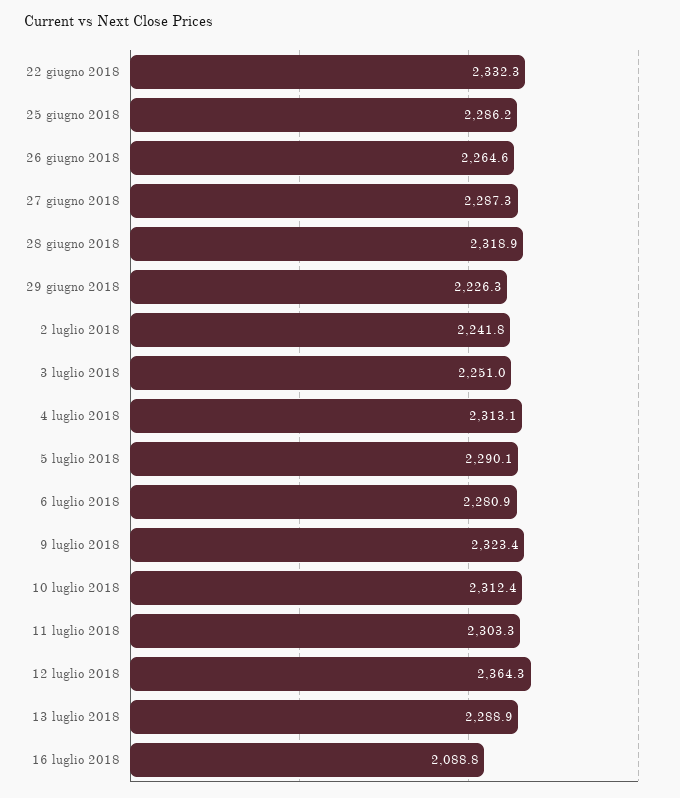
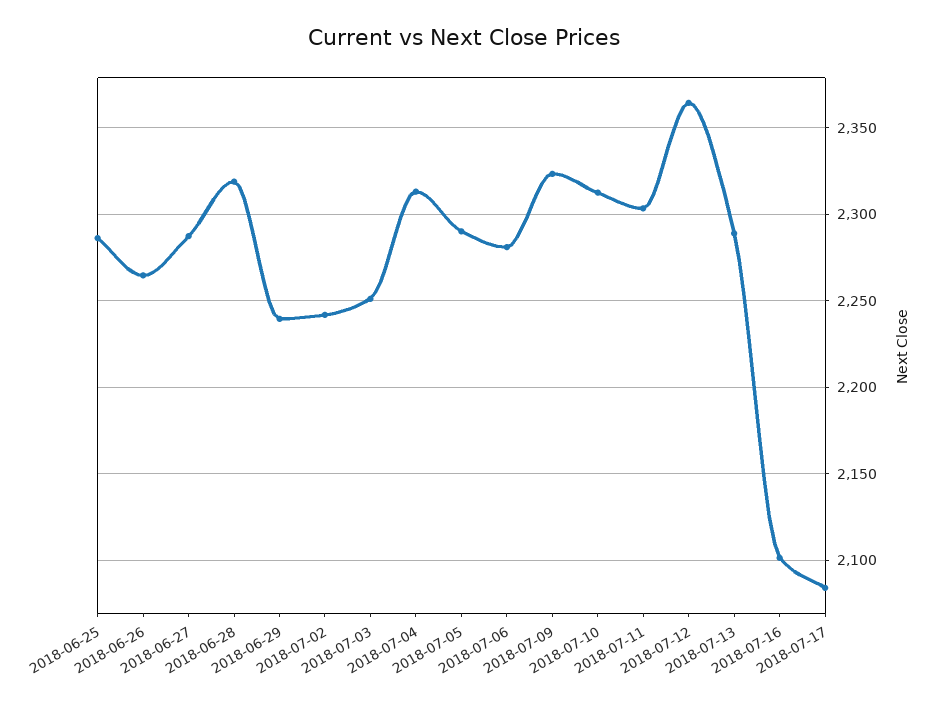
22 giugno 2018: 2332.3 -> none
29 giugno 2018: 2226.3 -> 2240
16 luglio 2018: 2088.8 -> 2100
2018-07-17: none -> 2085

